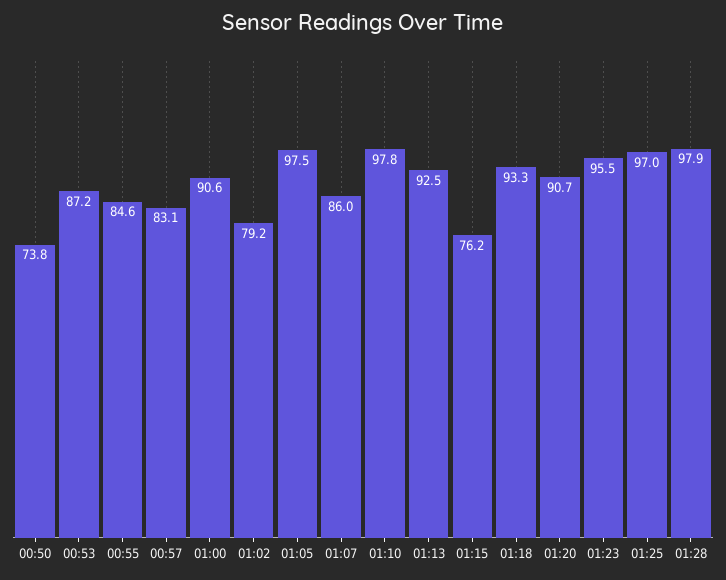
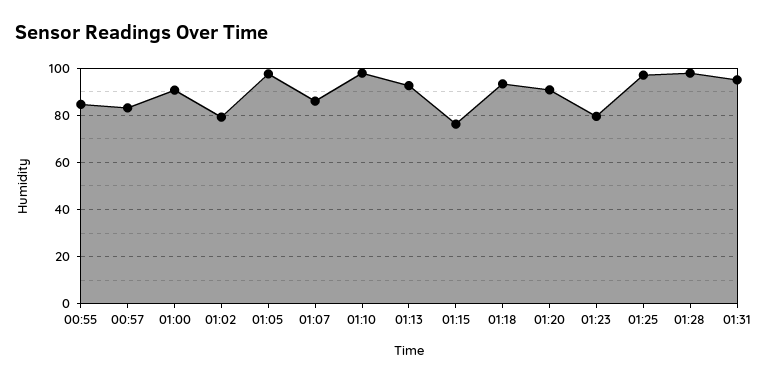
00:50: 73.8 -> none
00:53: 87.2 -> none
01:23: 95.5 -> 80
01:31: none -> 95

